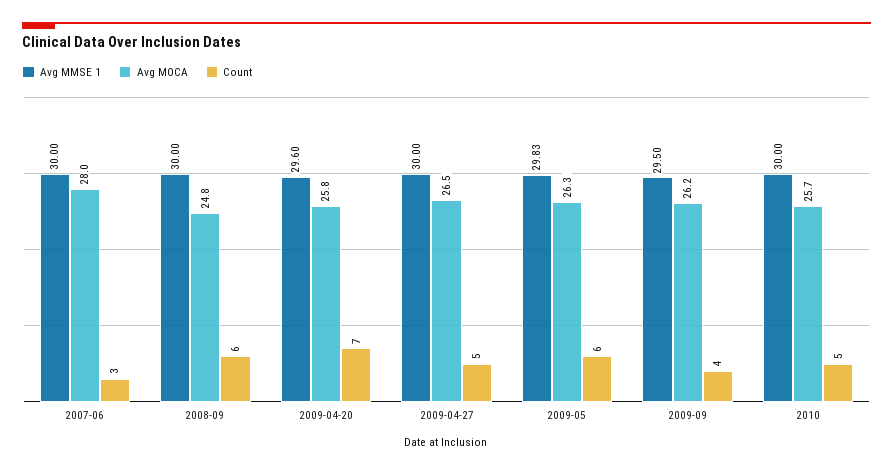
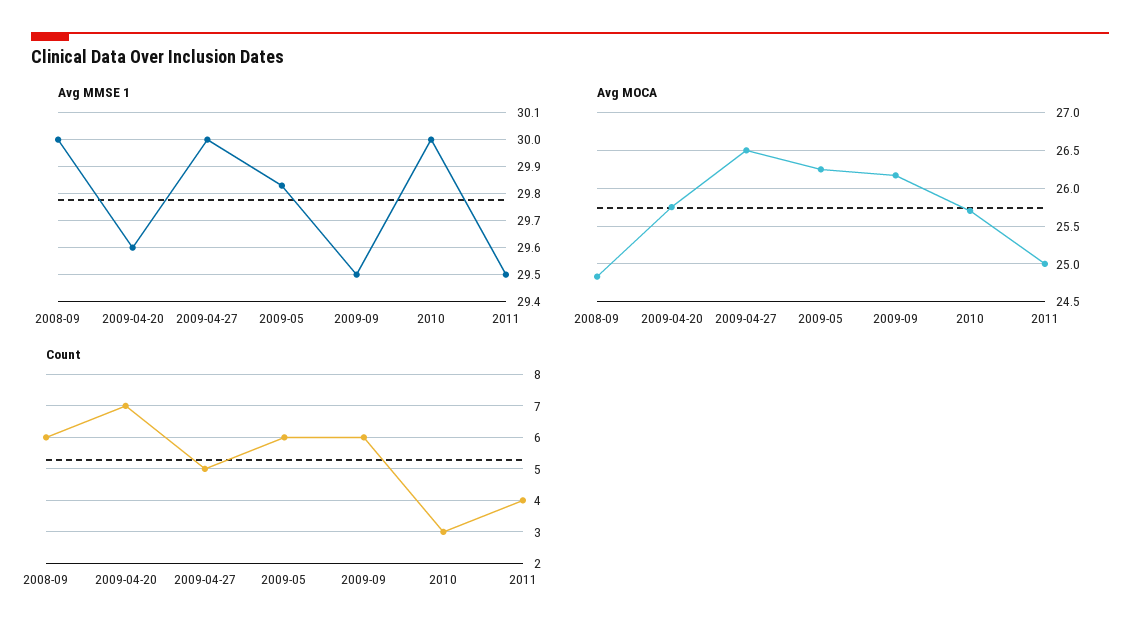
Avg MMSE 1, 2007-06: 30 -> none
Avg MOCA, 2007-06: 28 -> none
Count, 2007-06: 3 -> none
Count, 2009-09: 4 -> 6
Count, 2010: 5 -> 3
Avg MMSE 1, 2011: none -> 29.5
Avg MOCA, 2011: none -> 25
Count, 2011: none -> 4

